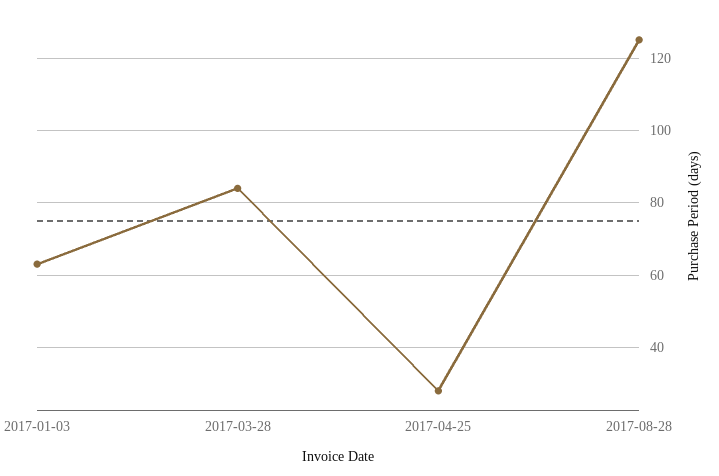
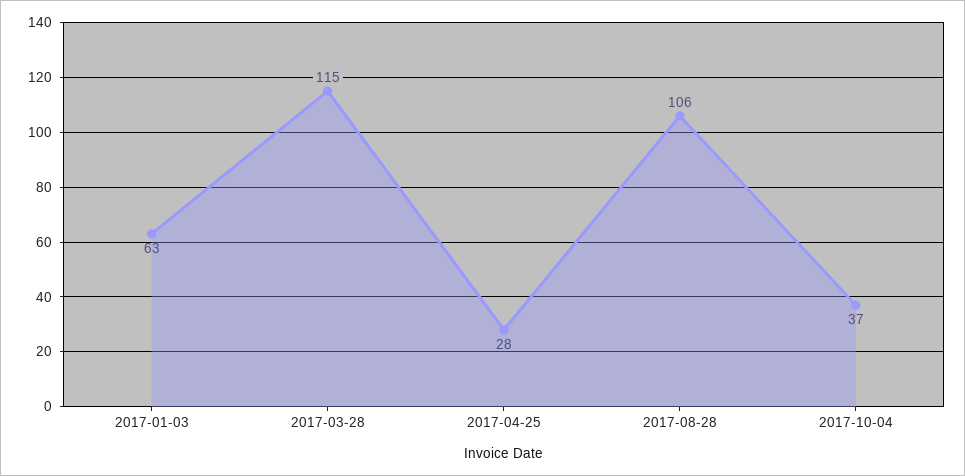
2017-03-28: 85 -> 115
2017-08-28: 125 -> 106
2017-10-04: none -> 37

